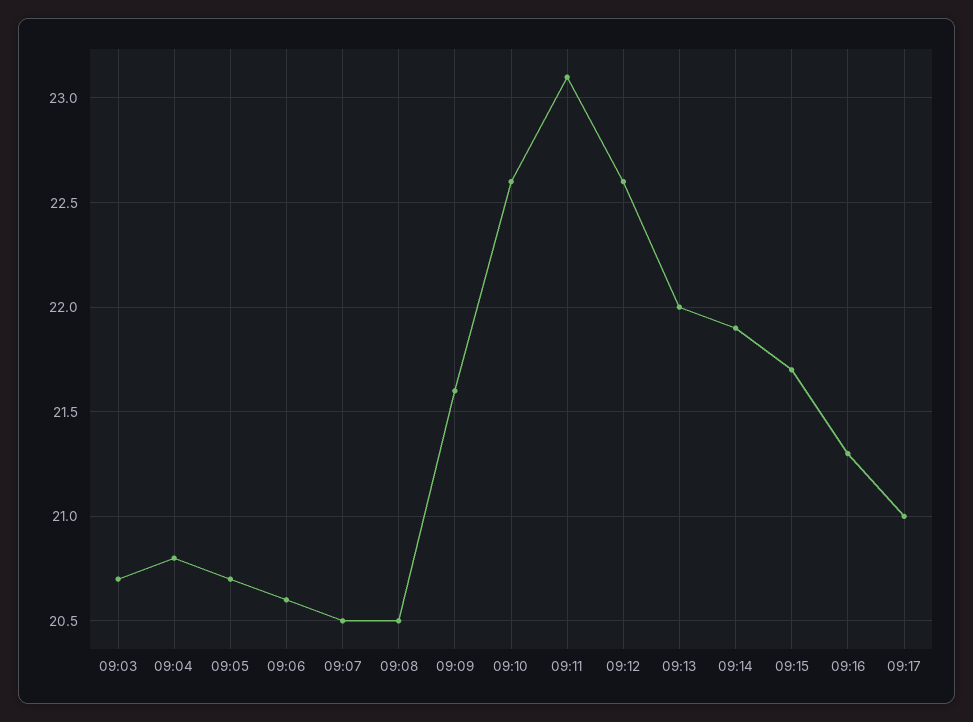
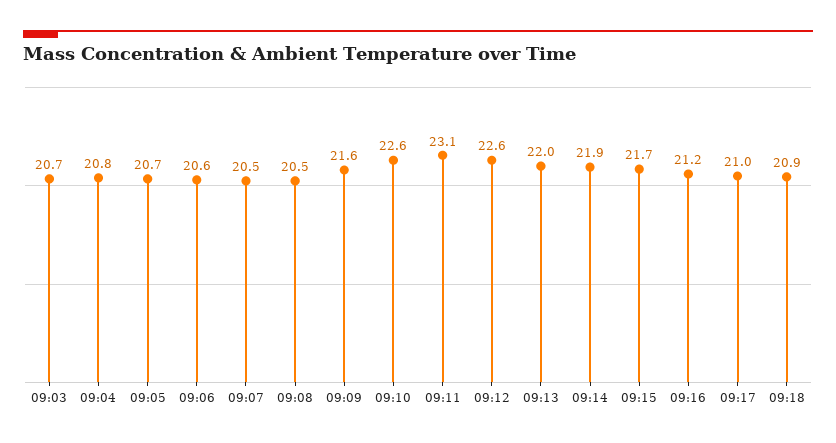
09:16: 21.3 -> 21.2
09:18: none -> 20.9

